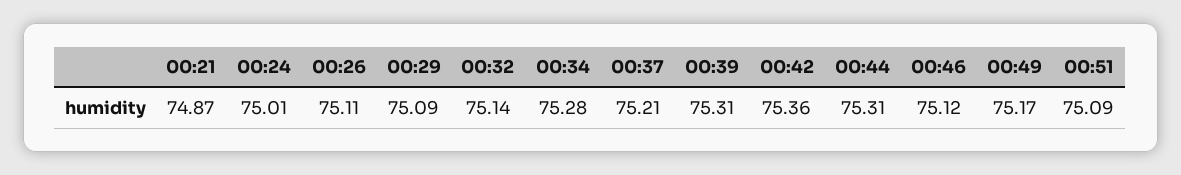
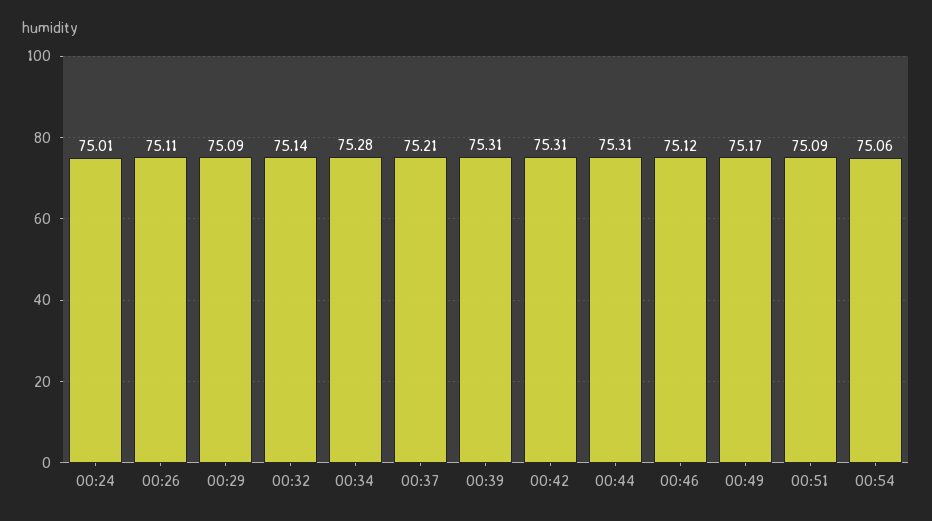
00:21: 74.87 -> none
00:42: 75.36 -> 75.31
00:54: none -> 75.06

